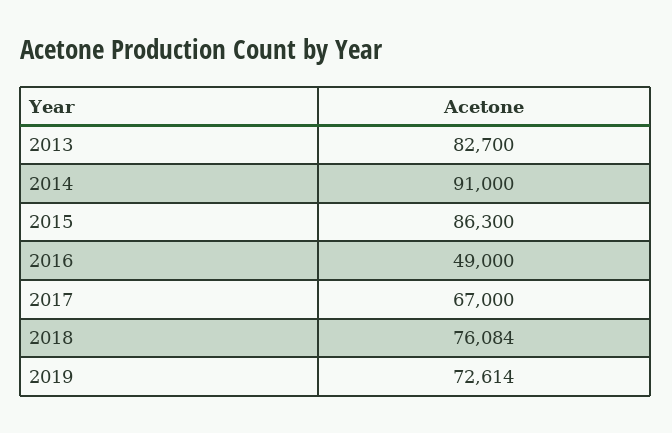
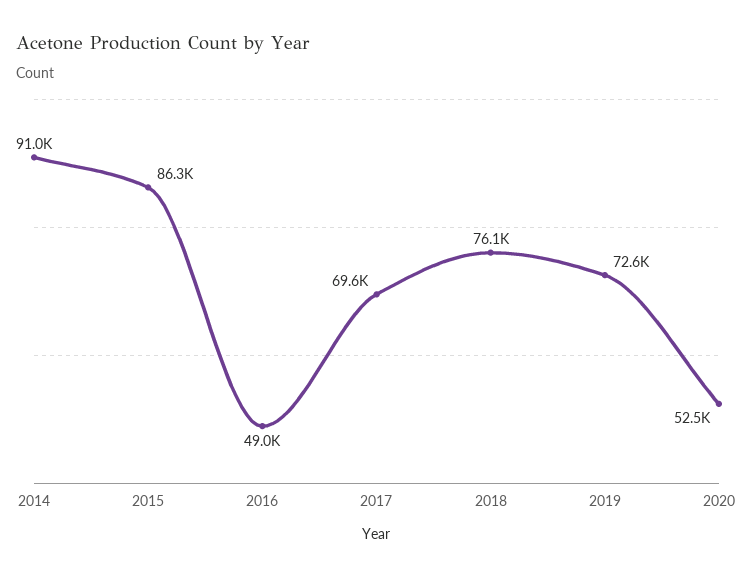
2013: 82700 -> none
2017: 67000 -> 69600
2020: none -> 52500

